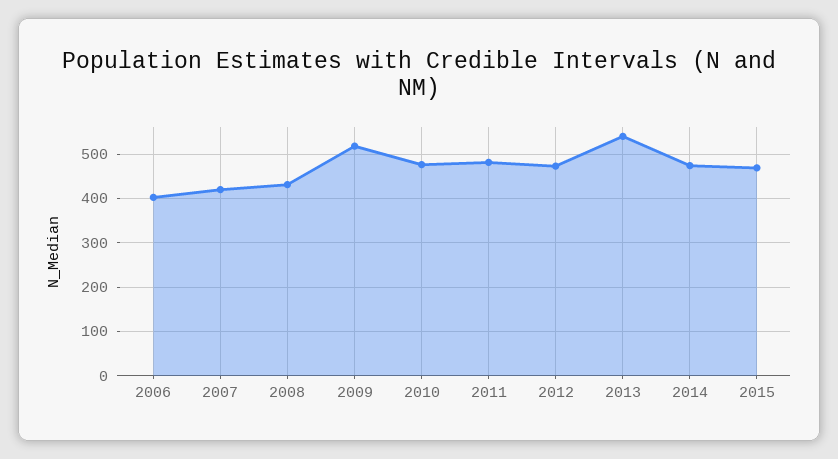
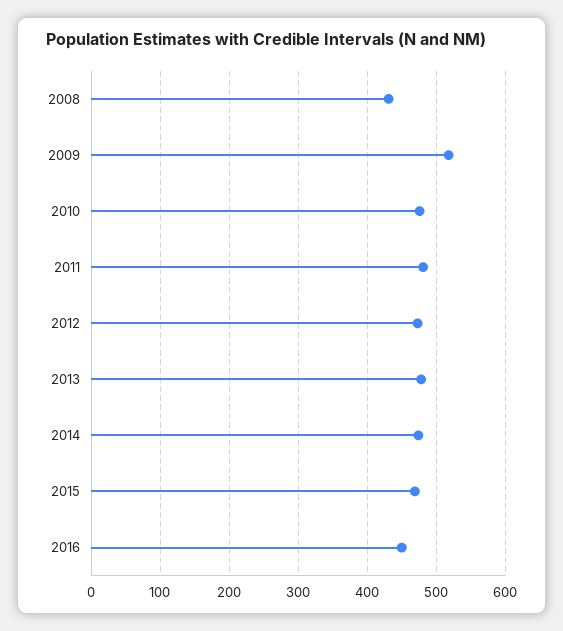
2006: 400 -> none
2007: 420 -> none
2013: 540 -> 480
2016: none -> 450

